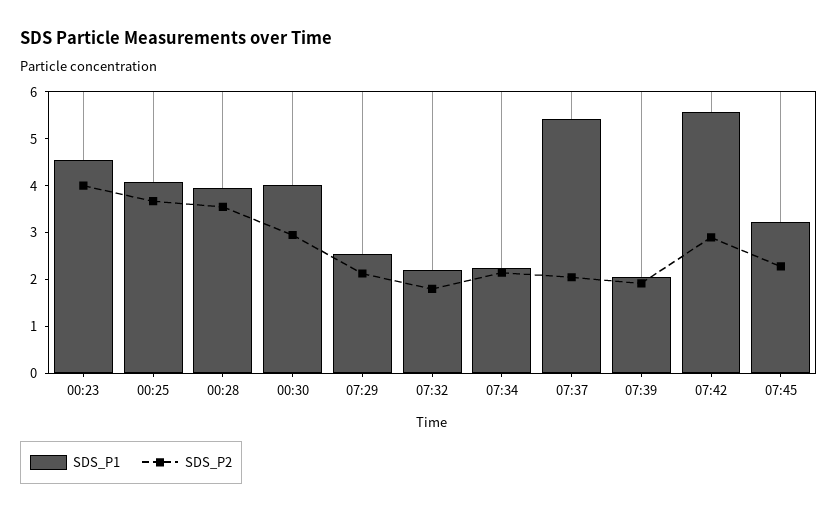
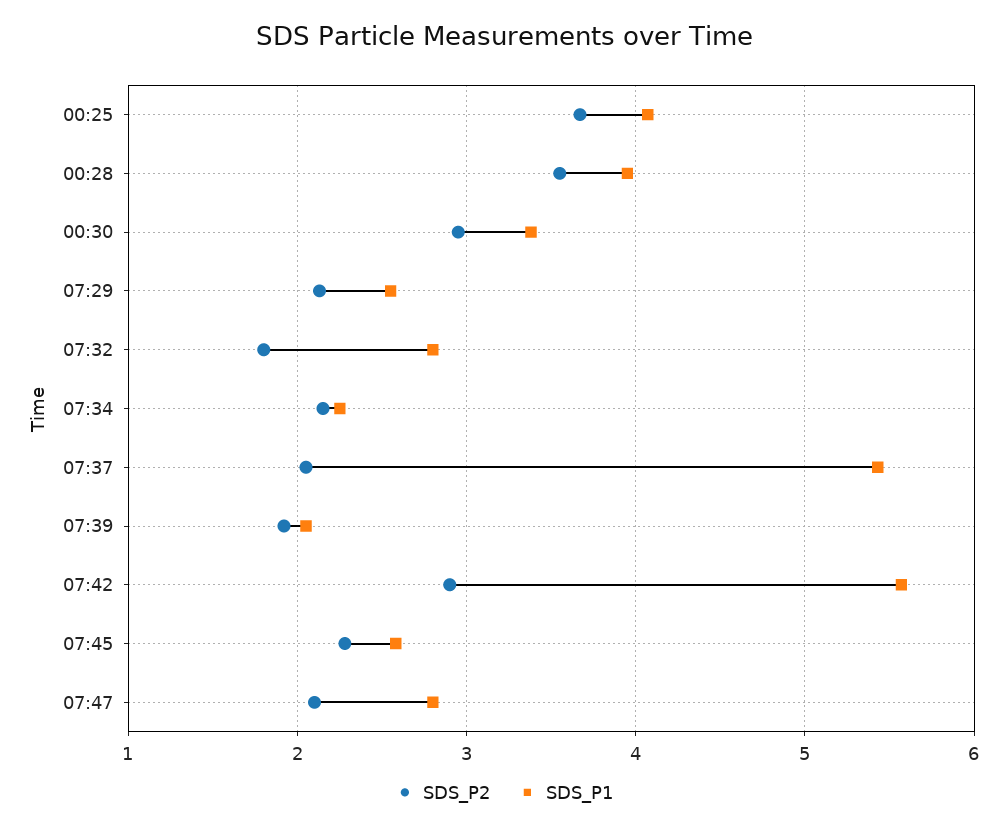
SDS_P1, 00:23: 4.6 -> none
SDS_P2, 00:23: 4 -> none
SDS_P1, 00:30: 4 -> 3.4
SDS_P1, 07:32: 2.2 -> 2.8
SDS_P1, 07:45: 3.2 -> 2.6
SDS_P2, 07:47: none -> 2.1
SDS_P1, 07:47: none -> 2.8

